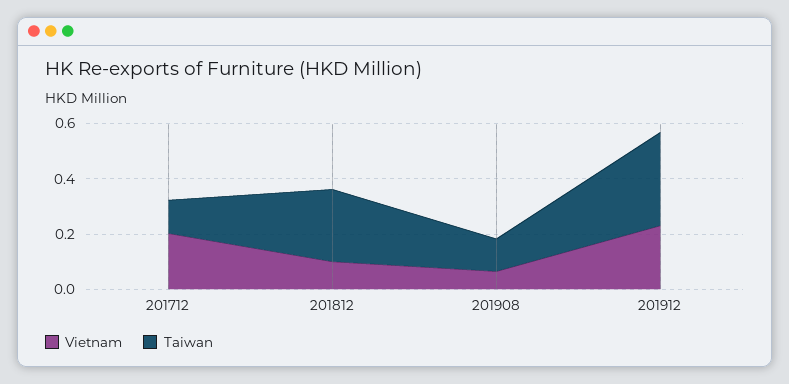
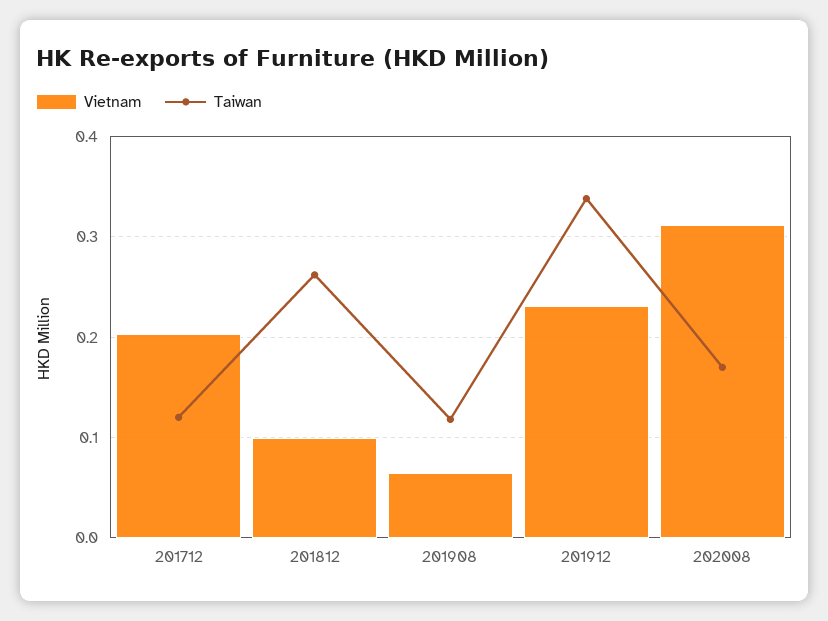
Vietnam, 202008: none -> 0.31
Taiwan, 202008: none -> 0.17

